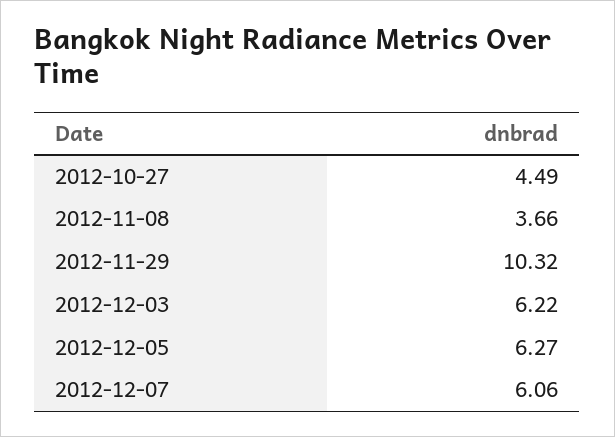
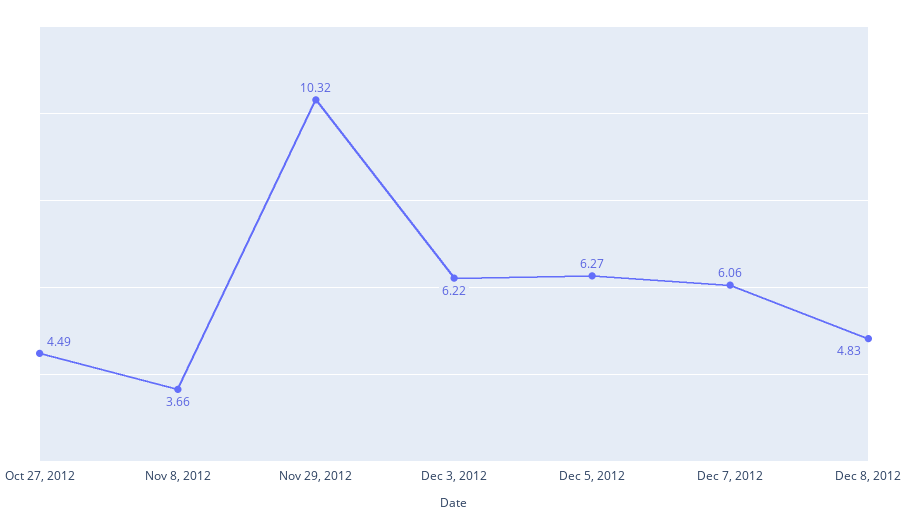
Dec 8, 2012: none -> 4.83

